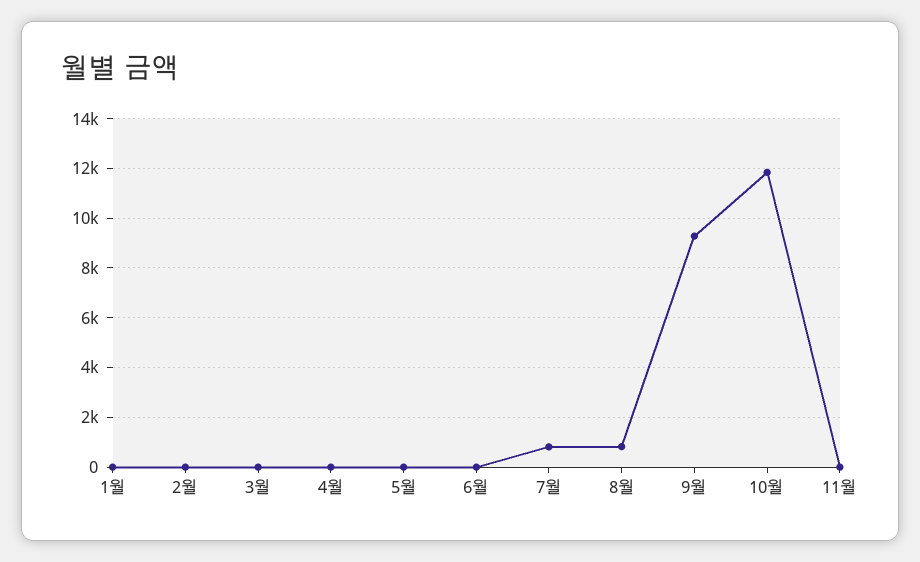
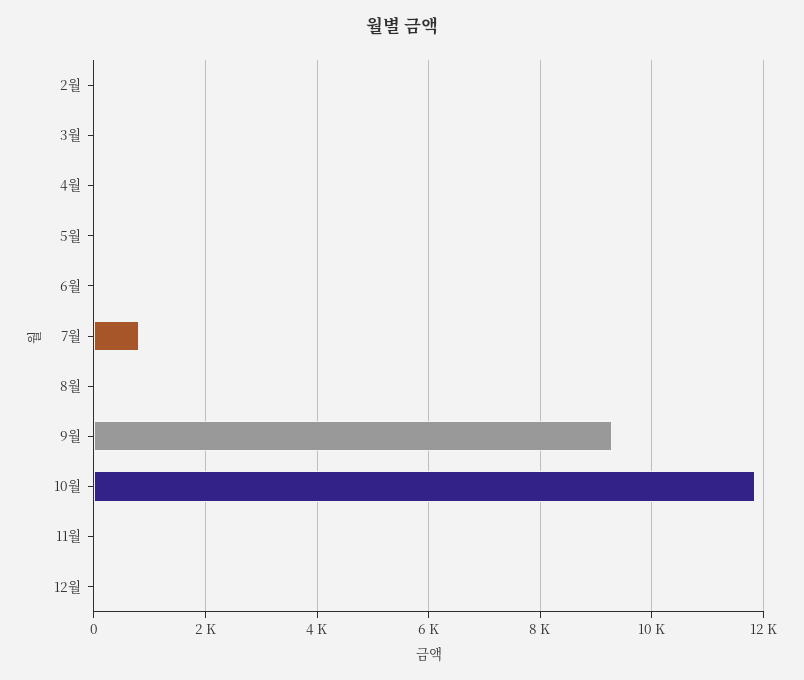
1월: 0 -> none
8월: 750 -> 0
12월: none -> 0

